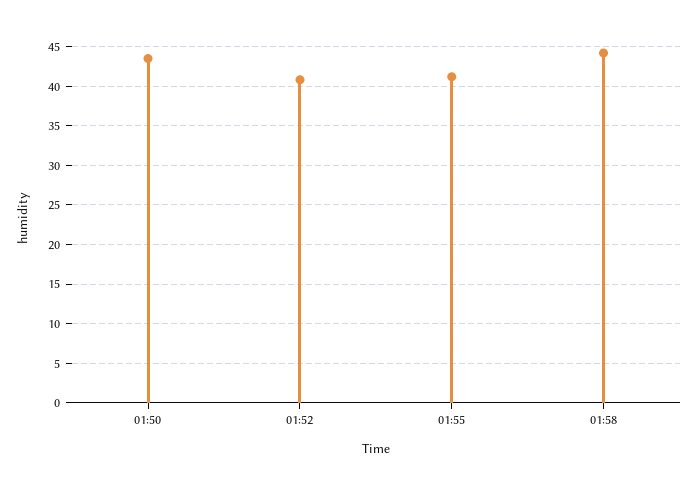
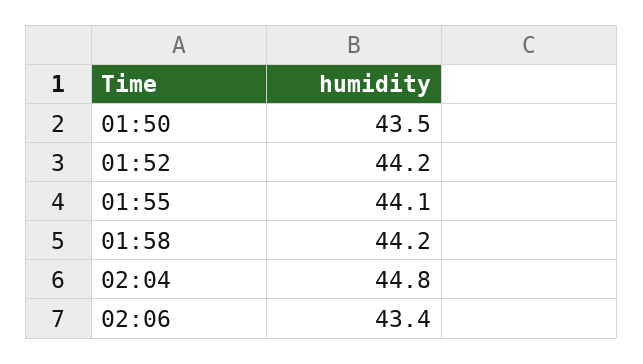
01:52: 41 -> 44.2
01:55: 41 -> 44.1
02:04: none -> 44.8
02:06: none -> 43.4

